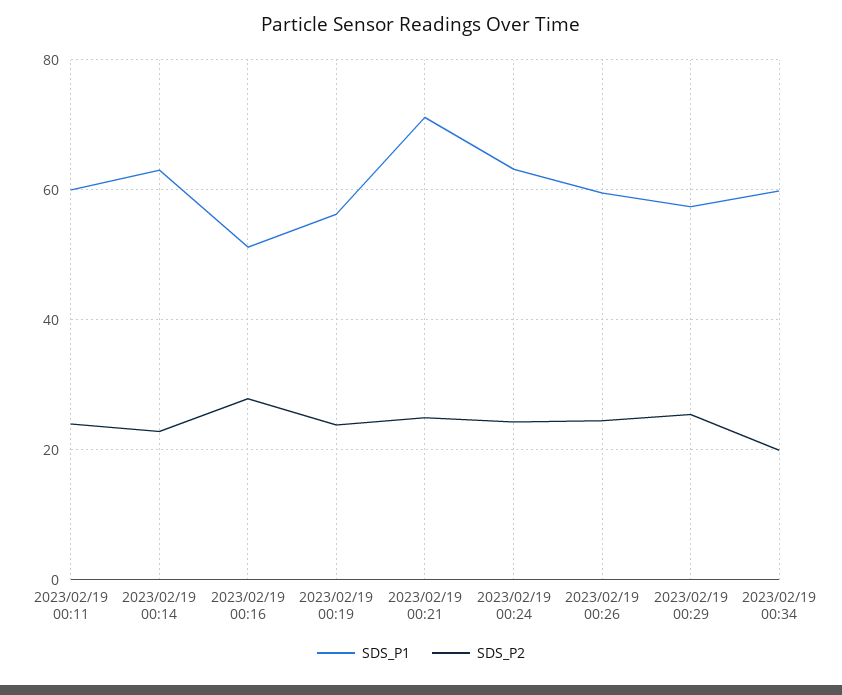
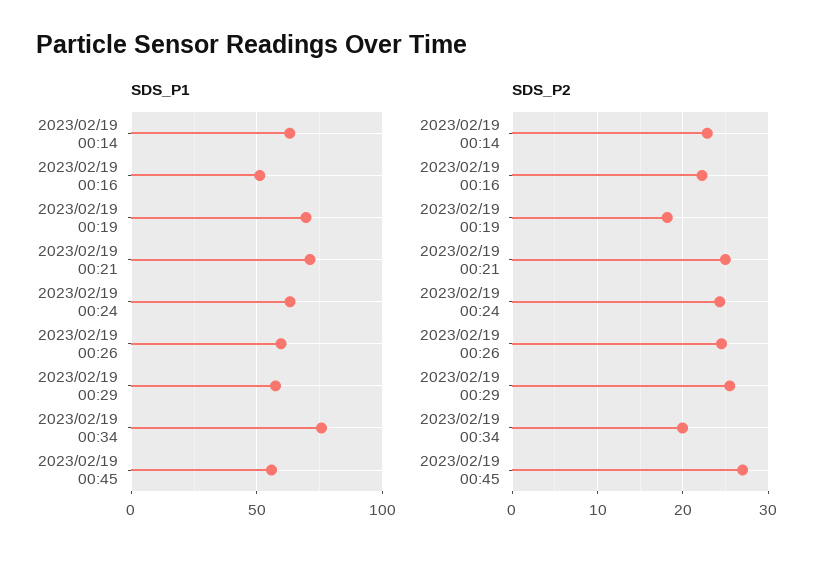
SDS_P1, 2023/02/19 00:11: 60 -> none
SDS_P2, 2023/02/19 00:11: 24 -> none
SDS_P2, 2023/02/19 00:16: 28 -> 22
SDS_P1, 2023/02/19 00:19: 56 -> 70
SDS_P2, 2023/02/19 00:19: 24 -> 18
SDS_P1, 2023/02/19 00:34: 60 -> 75
SDS_P1, 2023/02/19 00:45: none -> 55
SDS_P2, 2023/02/19 00:45: none -> 27

